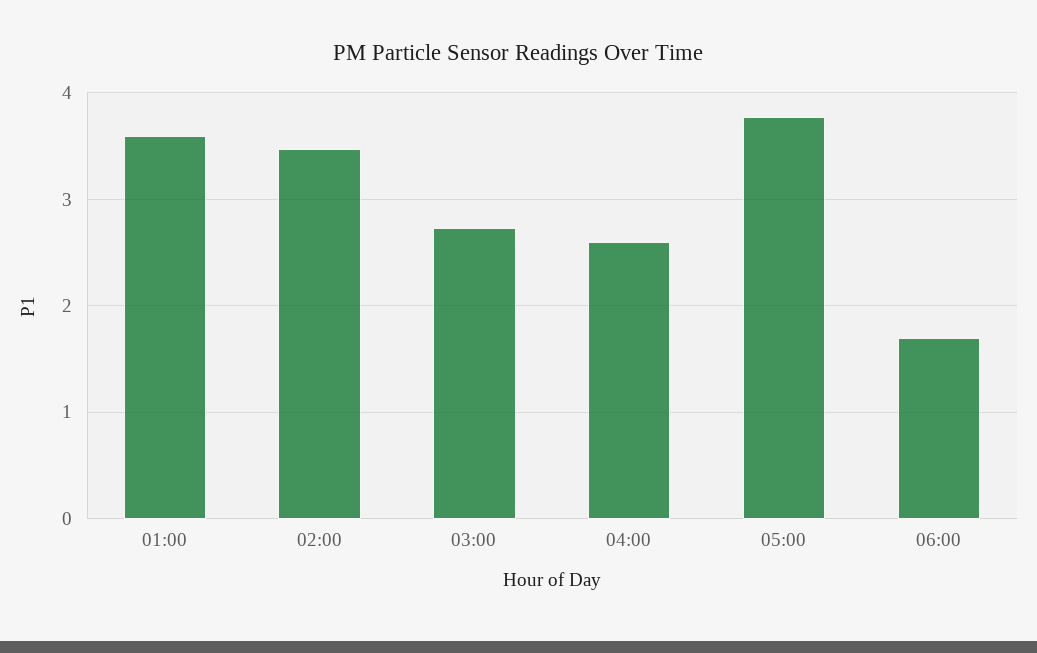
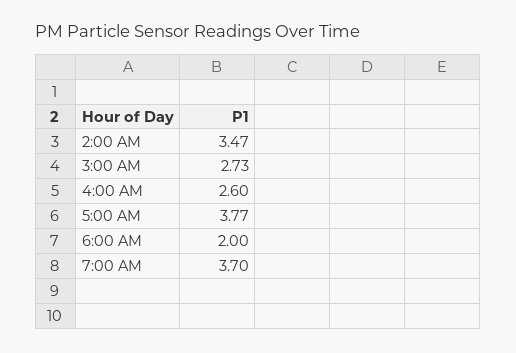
01:00: 3.6 -> none
06:00: 1.7 -> 2
7:00 AM: none -> 3.7

